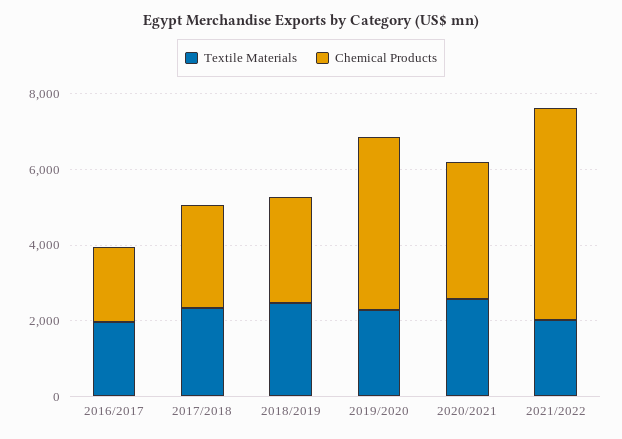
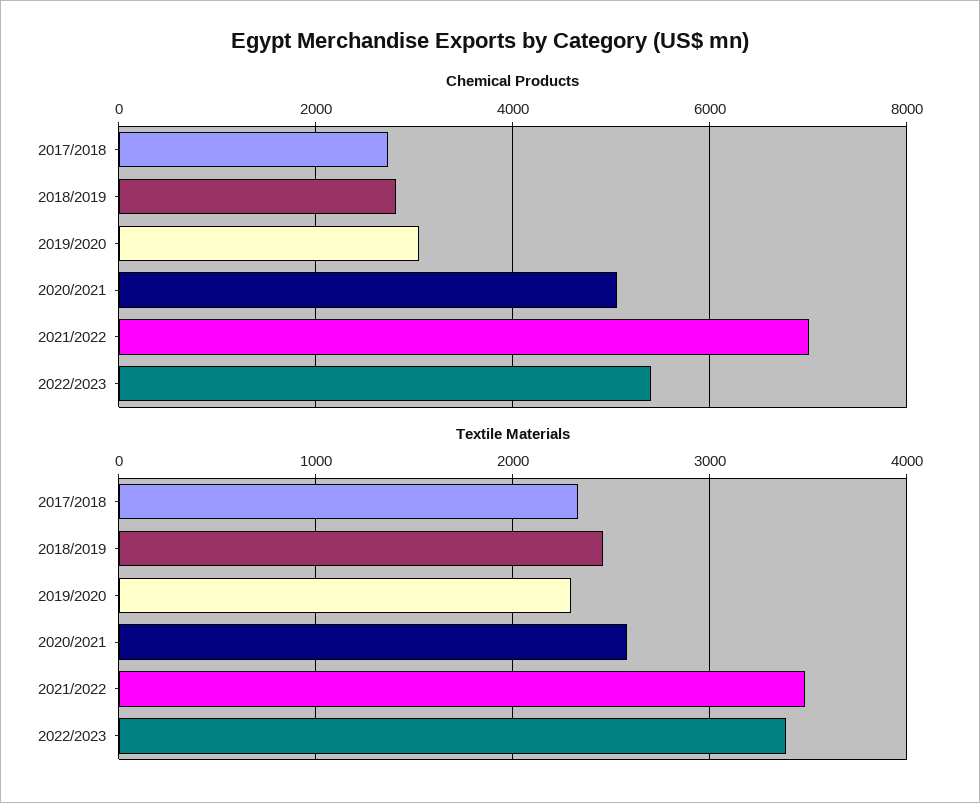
Textile Materials, 2016/2017: 2000 -> none
Chemical Products, 2016/2017: 2000 -> none
Chemical Products, 2019/2020: 4500 -> 3000
Chemical Products, 2020/2021: 3500 -> 5000
Textile Materials, 2021/2022: 2000 -> 3500
Chemical Products, 2021/2022: 5500 -> 7000
Chemical Products, 2022/2023: none -> 5400
Textile Materials, 2022/2023: none -> 3400

